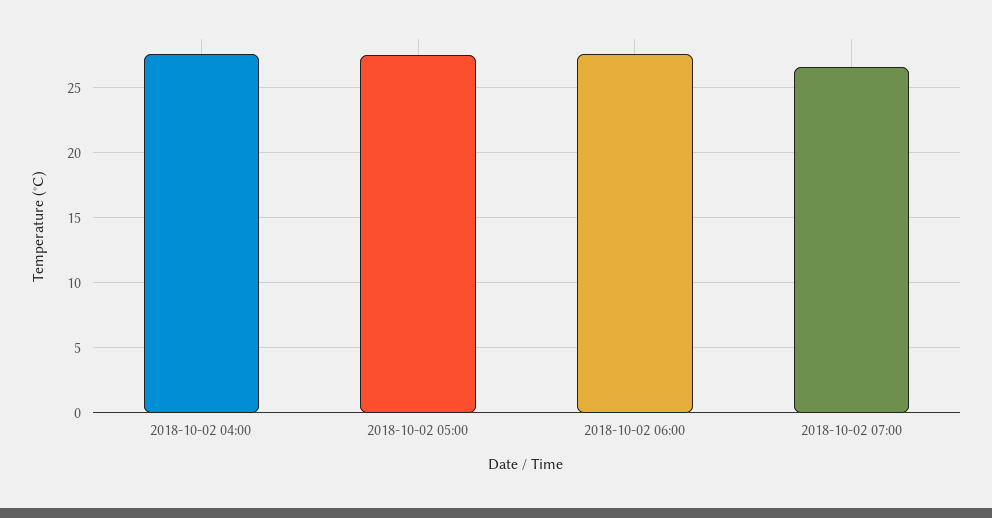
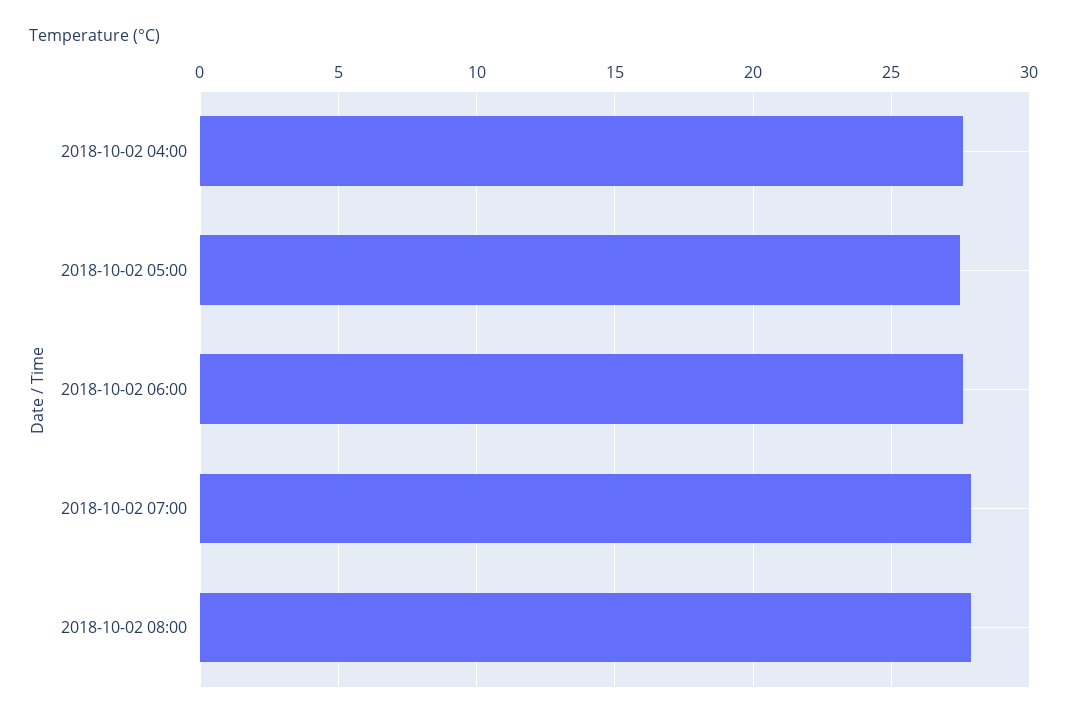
2018-10-02 07:00: 26.5 -> 28
2018-10-02 08:00: none -> 28

